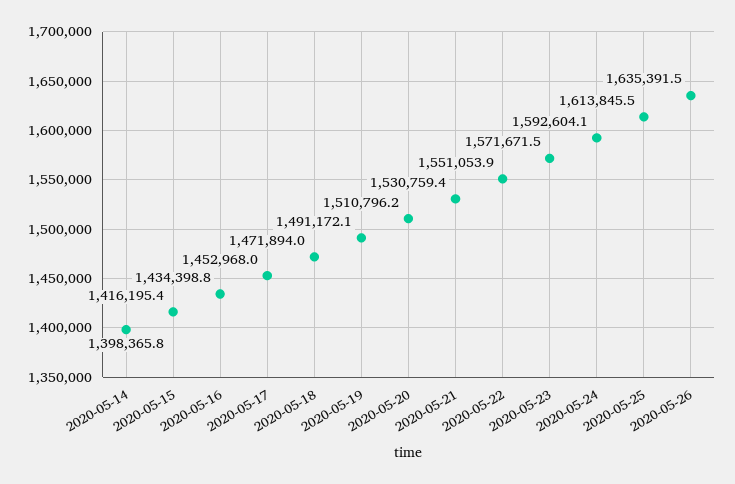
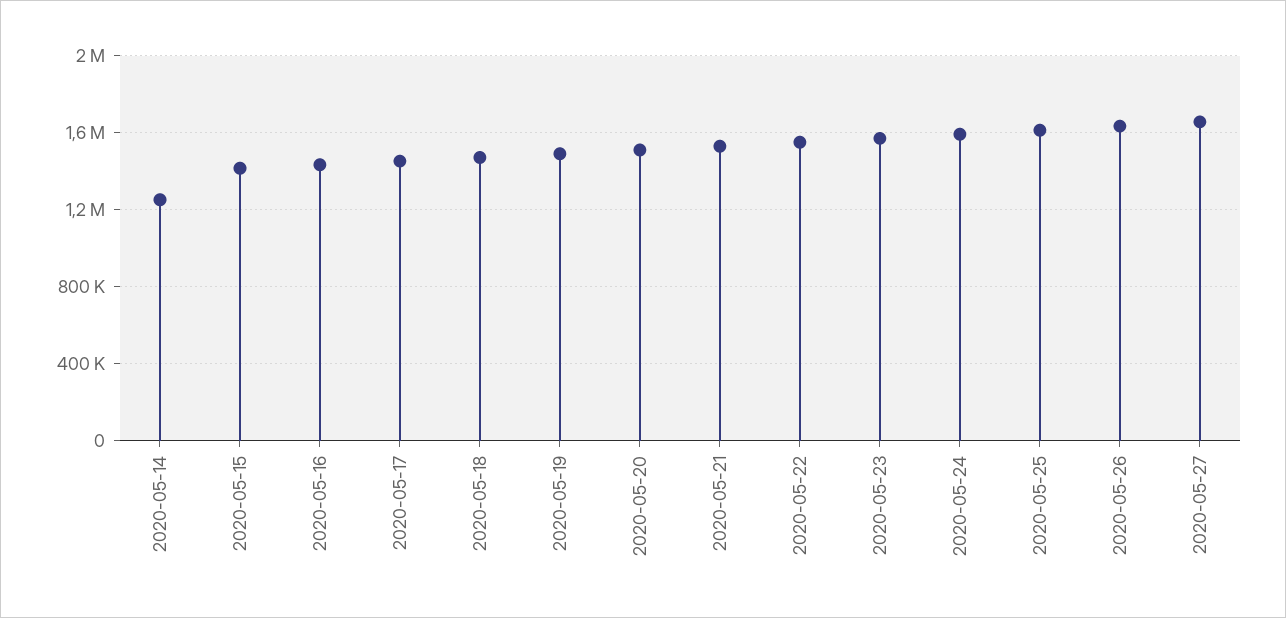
2020-05-14: 1398365.8 -> 1250000
2020-05-27: none -> 1650000

